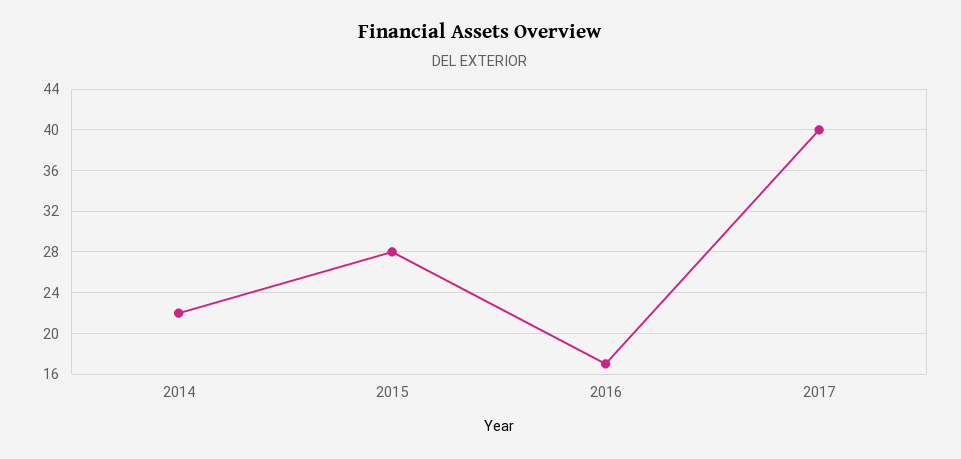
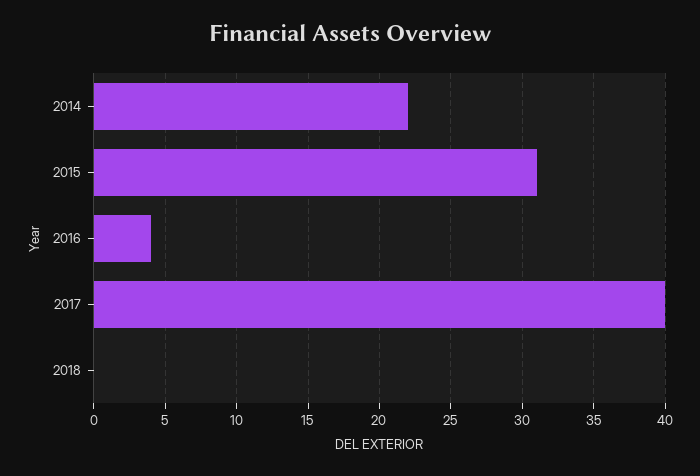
2015: 28 -> 31
2016: 17 -> 4
2018: none -> 0

